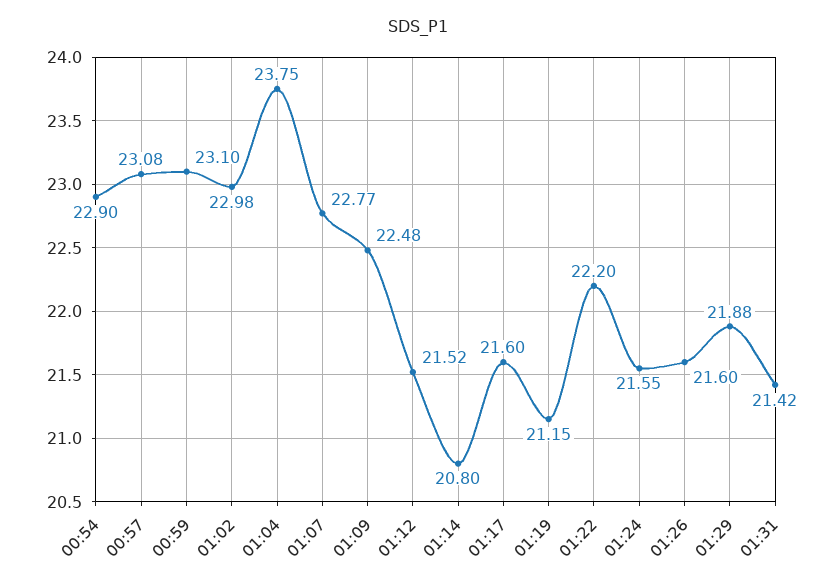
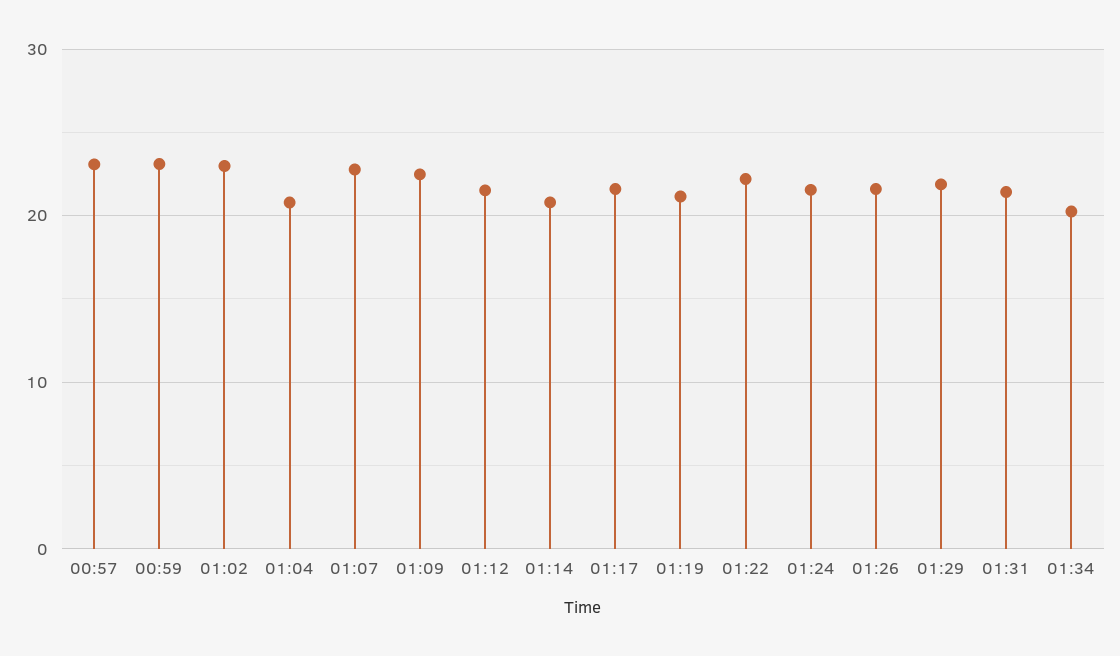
00:54: 22.9 -> none
01:04: 23.75 -> 21
01:34: none -> 20

